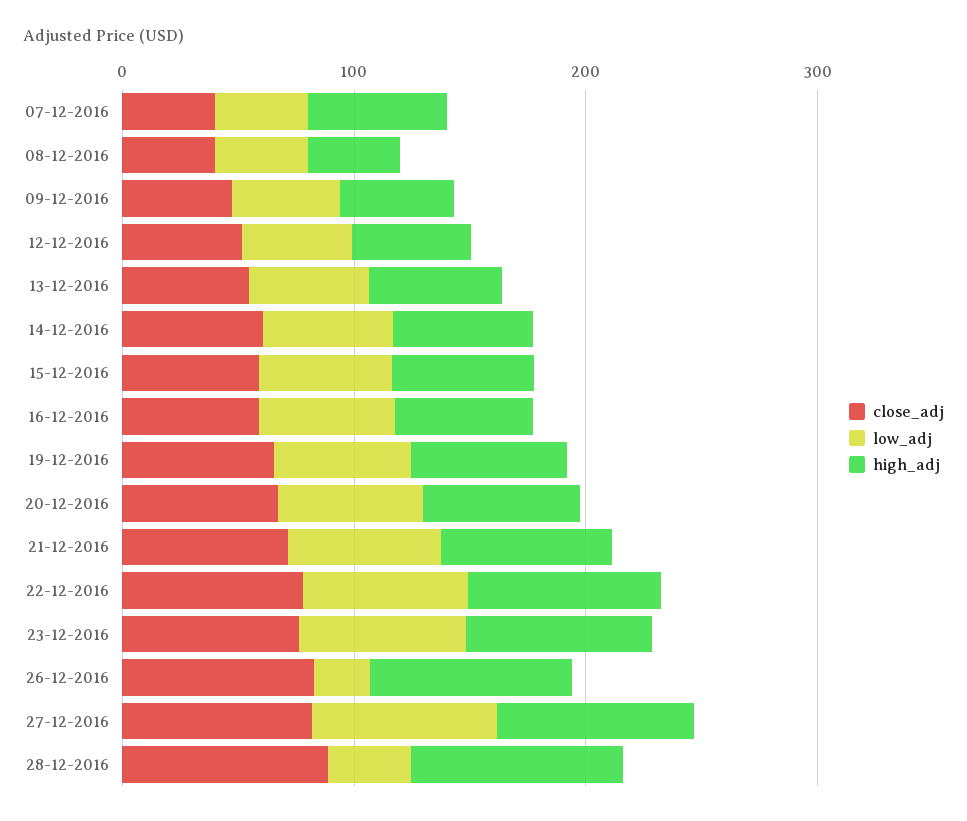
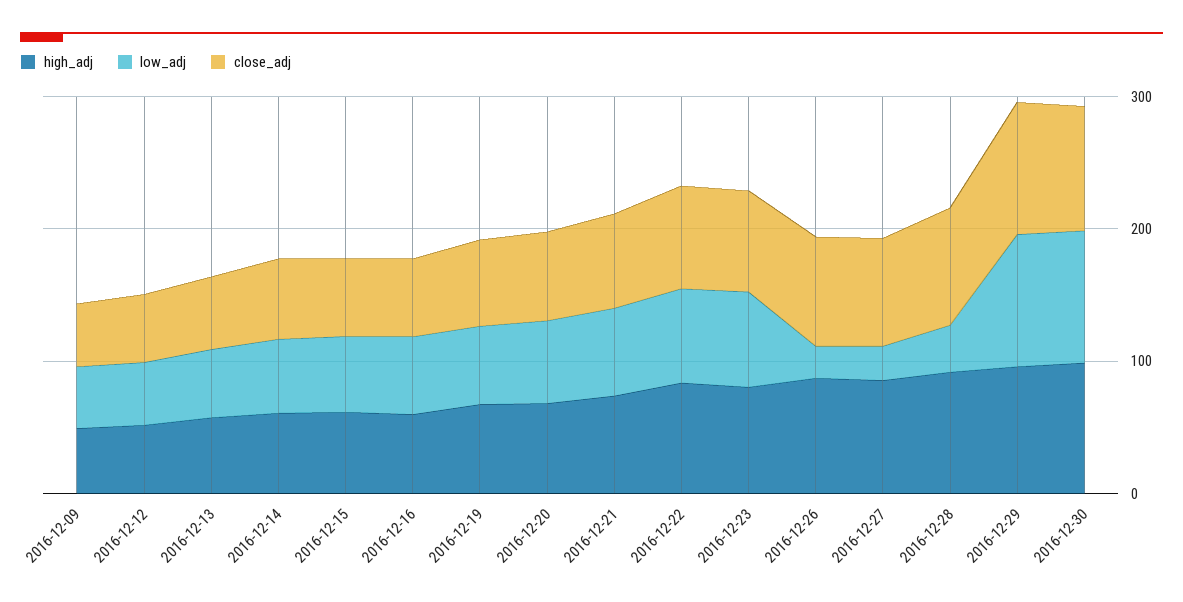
close_adj, 07-12-2016: 40 -> none
low_adj, 07-12-2016: 40 -> none
high_adj, 07-12-2016: 60 -> none
close_adj, 08-12-2016: 40 -> none
low_adj, 08-12-2016: 40 -> none
high_adj, 08-12-2016: 40 -> none
low_adj, 27-12-2016: 80 -> 20
high_adj, 2016-12-29: none -> 100
low_adj, 2016-12-29: none -> 100
close_adj, 2016-12-29: none -> 100
high_adj, 2016-12-30: none -> 100
low_adj, 2016-12-30: none -> 100
close_adj, 2016-12-30: none -> 100

